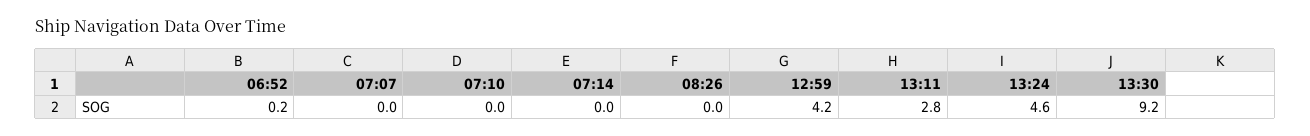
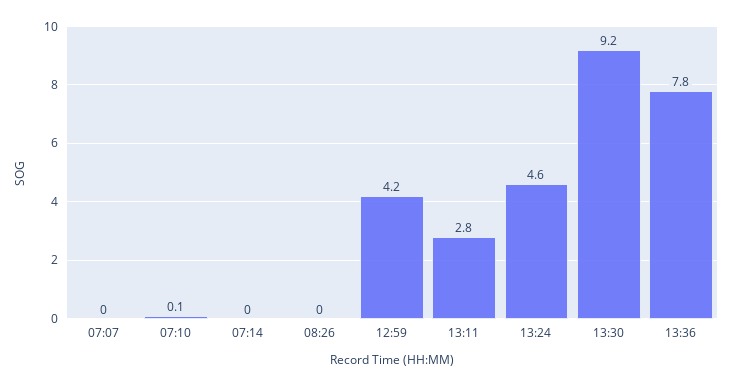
06:52: 0.2 -> none
07:10: 0 -> 0.1
13:36: none -> 7.8

